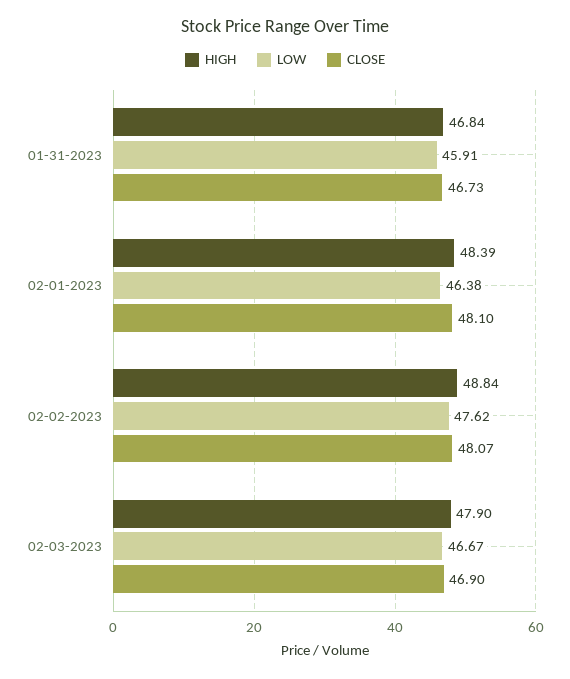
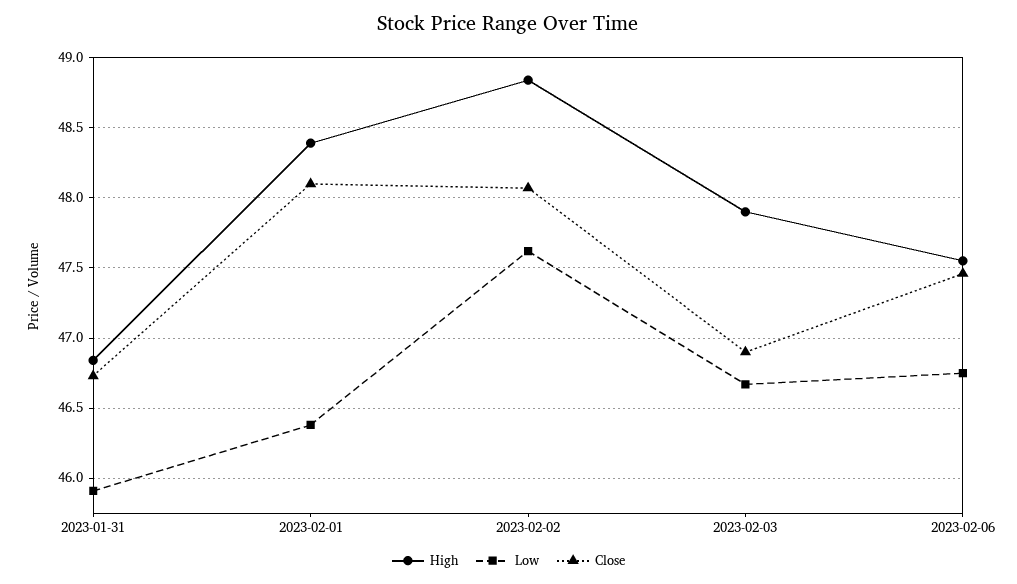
HIGH, 2023-02-06: none -> 47.55
LOW, 2023-02-06: none -> 46.75
CLOSE, 2023-02-06: none -> 47.45

